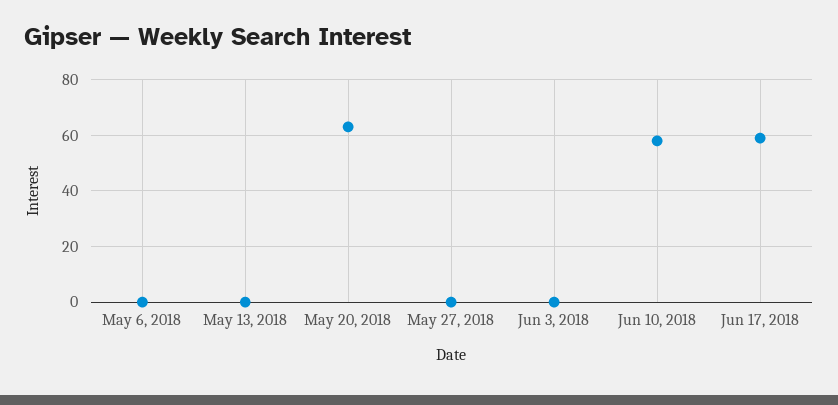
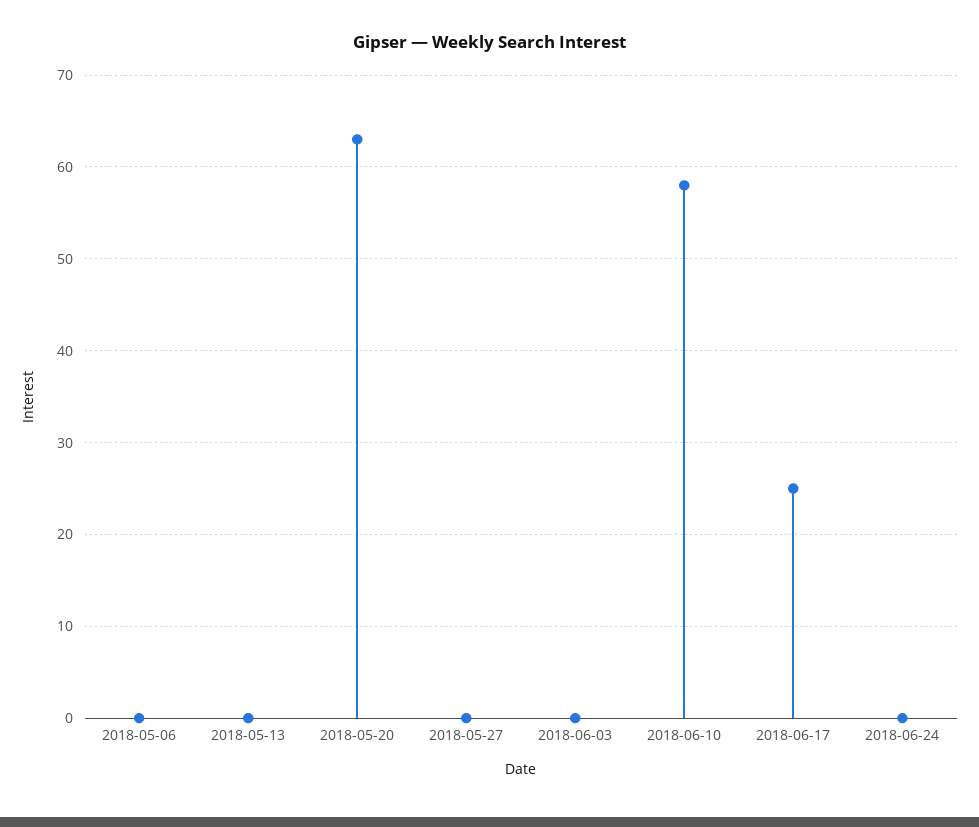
Jun 17, 2018: 60 -> 25
2018-06-24: none -> 0

